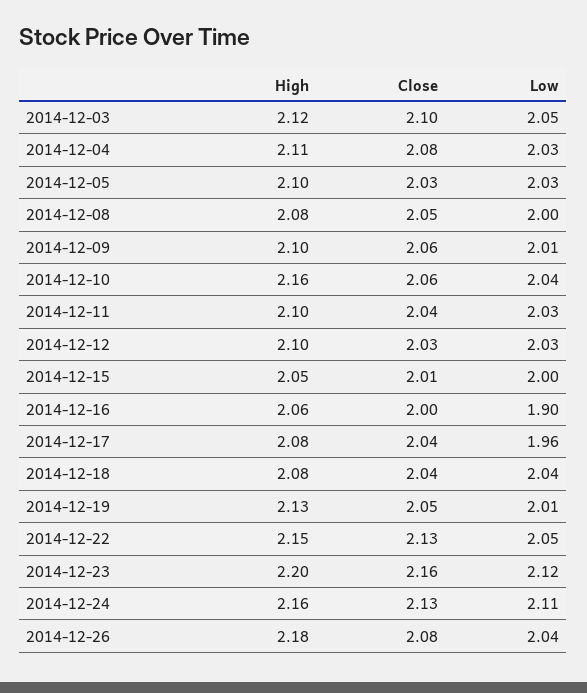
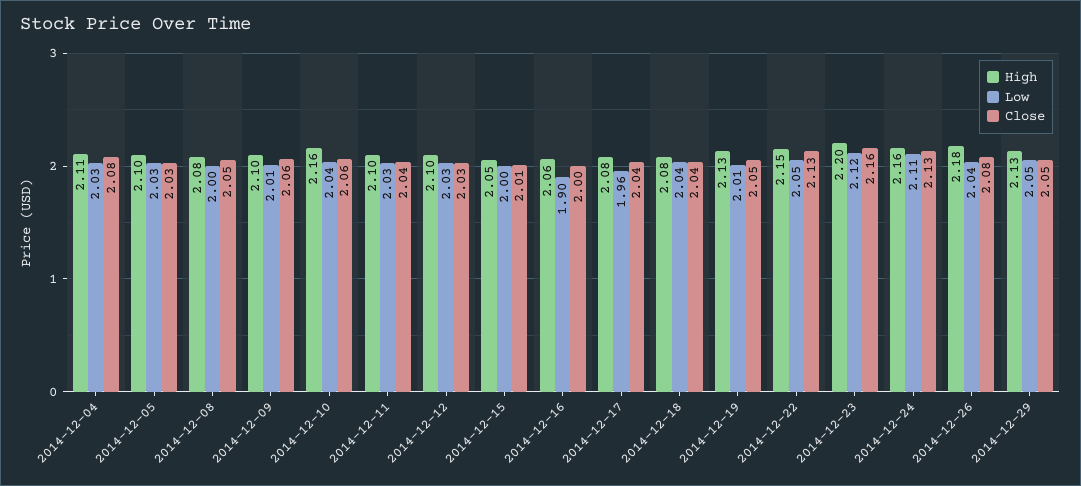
High, 2014-12-03: 2.12 -> none
Close, 2014-12-03: 2.1 -> none
Low, 2014-12-03: 2.05 -> none
High, 2014-12-29: none -> 2.13
Low, 2014-12-29: none -> 2.05
Close, 2014-12-29: none -> 2.05

